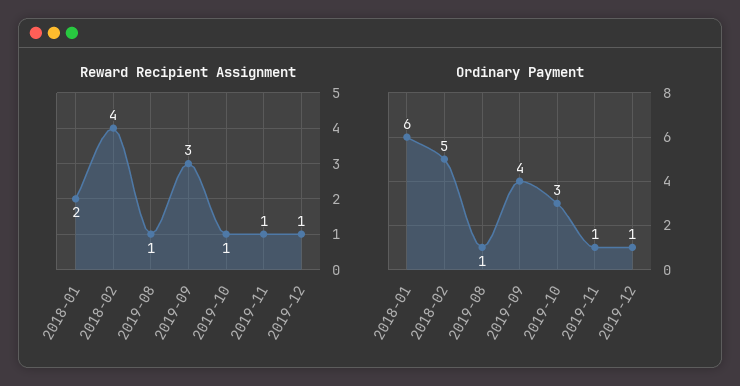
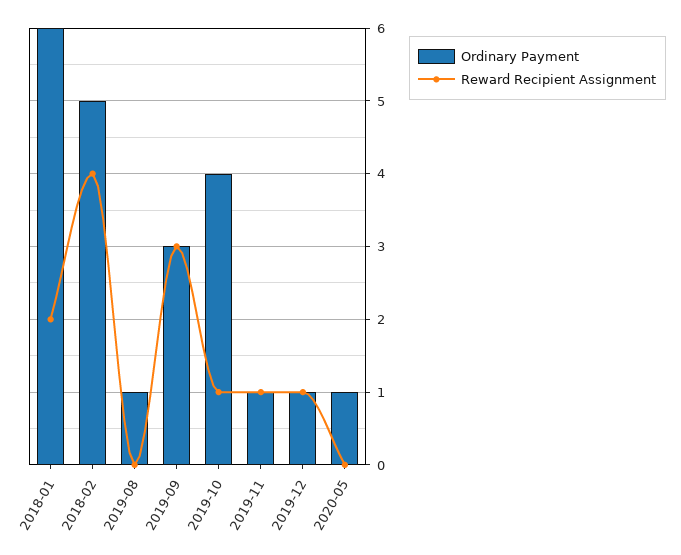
Reward Recipient Assignment, 2019-08: 1 -> 0
Ordinary Payment, 2019-09: 4 -> 3
Ordinary Payment, 2019-10: 3 -> 4
Ordinary Payment, 2020-05: none -> 1
Reward Recipient Assignment, 2020-05: none -> 0

